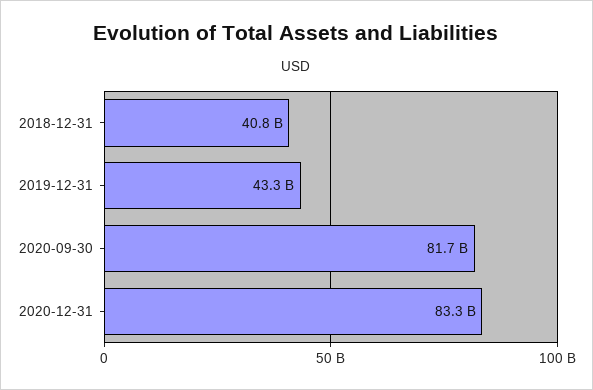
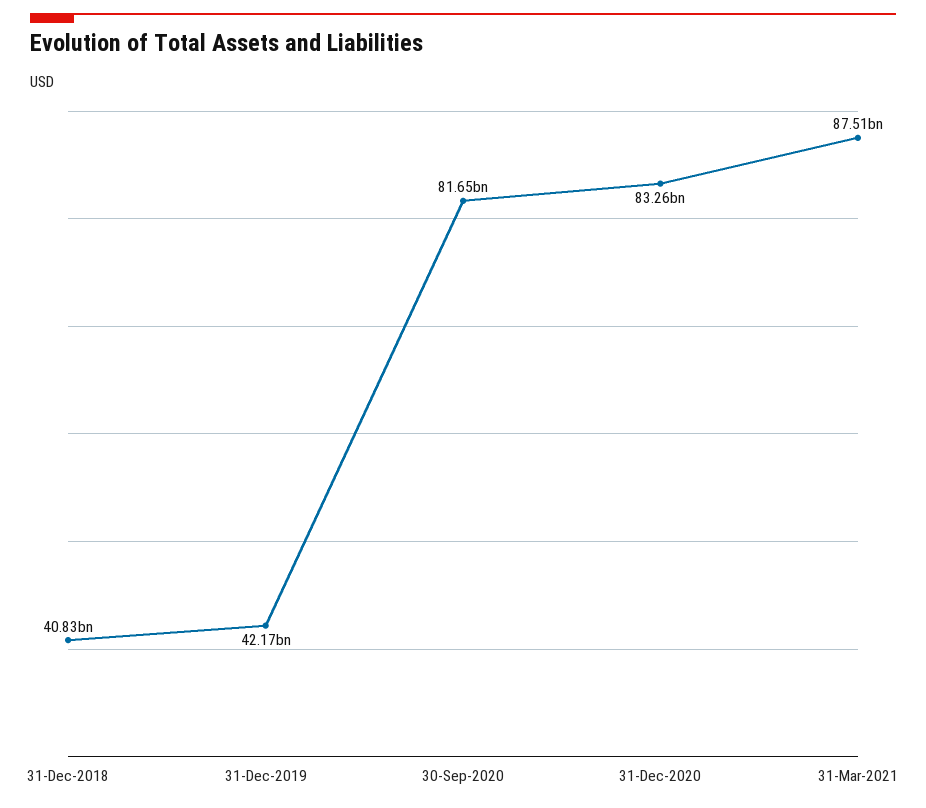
2019-12-31: 43300000000 -> 42170000000
31-Mar-2021: none -> 87510000000

